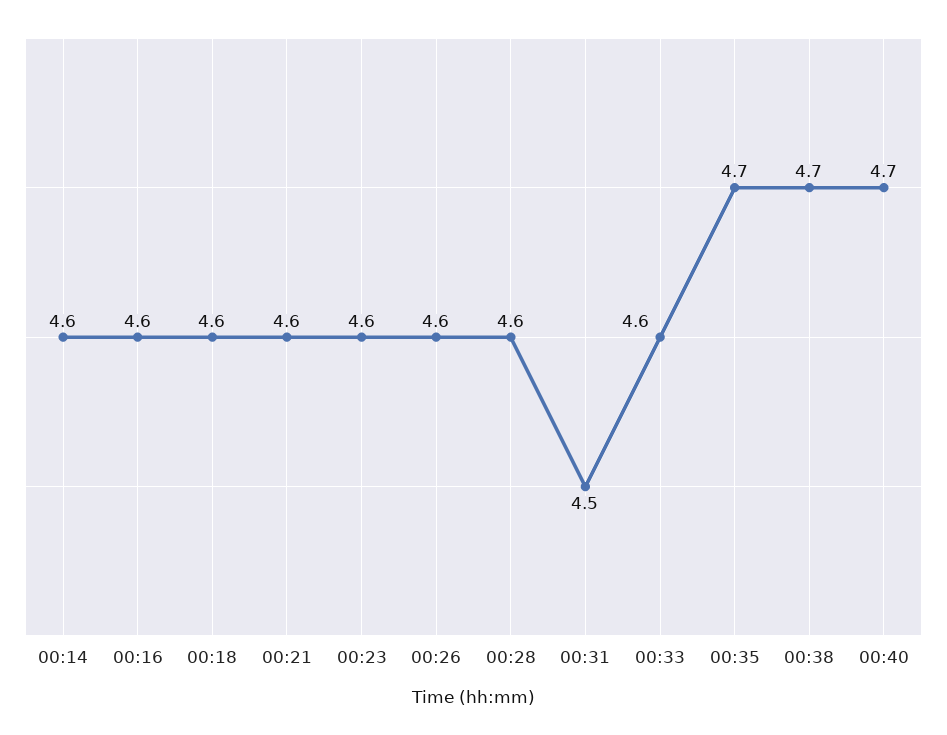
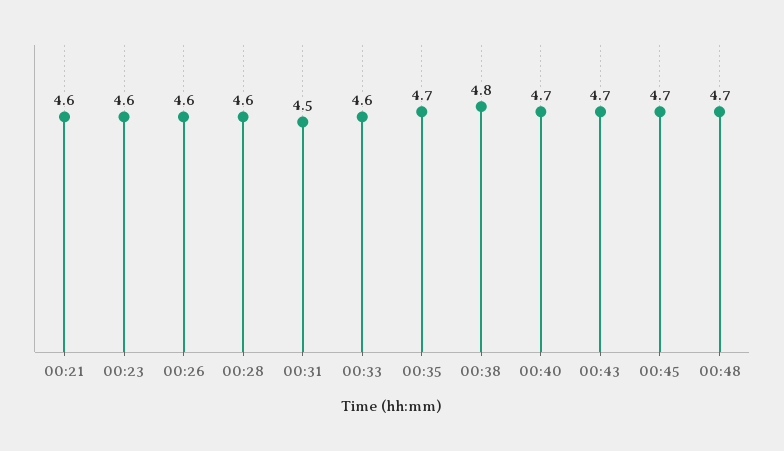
00:14: 4.6 -> none
00:16: 4.6 -> none
00:18: 4.6 -> none
00:38: 4.7 -> 4.8
00:43: none -> 4.7
00:45: none -> 4.7
00:48: none -> 4.7

